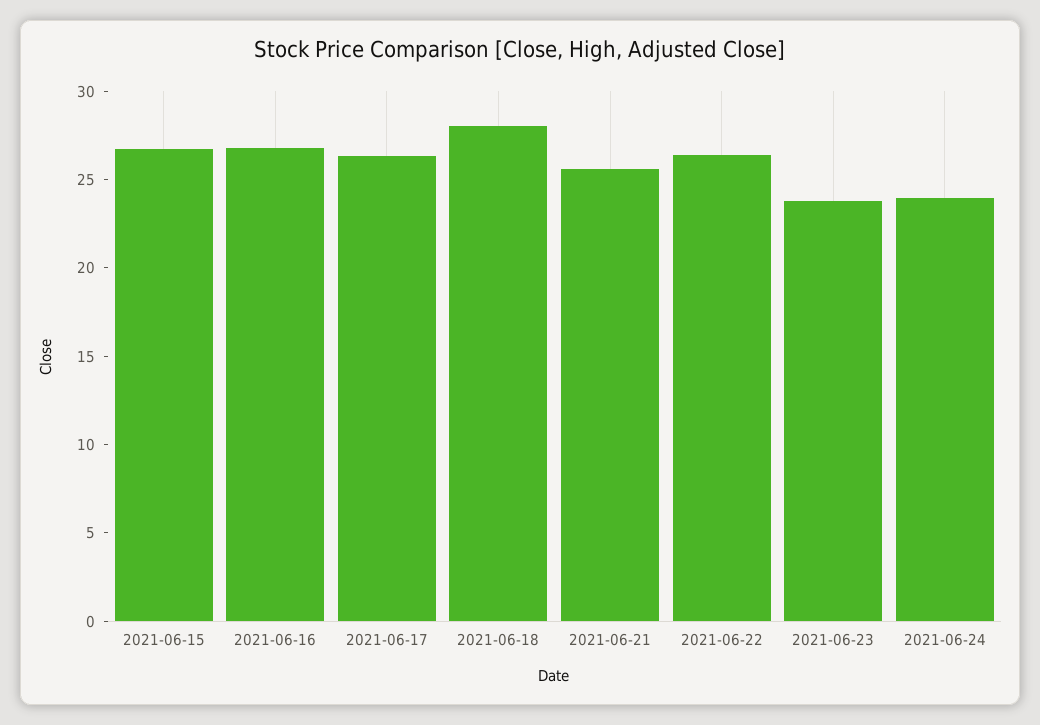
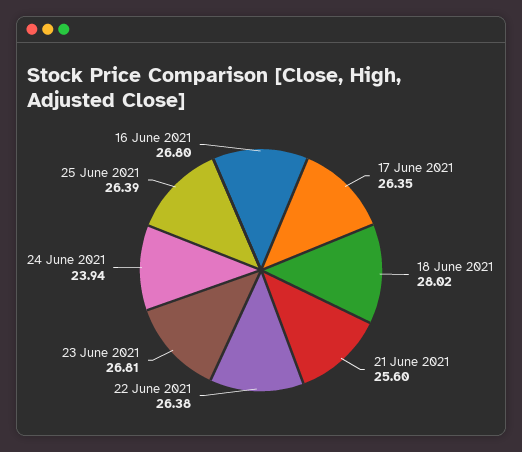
2021-06-15: 27 -> none
2021-06-23: 24 -> 26.81
25 June 2021: none -> 26.39

